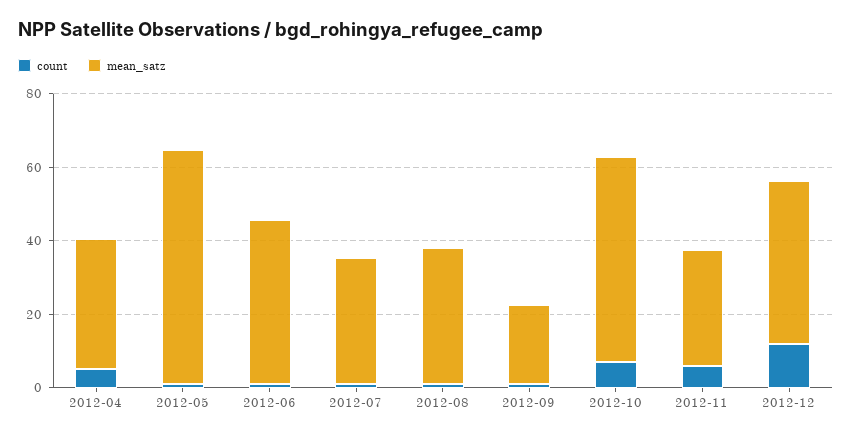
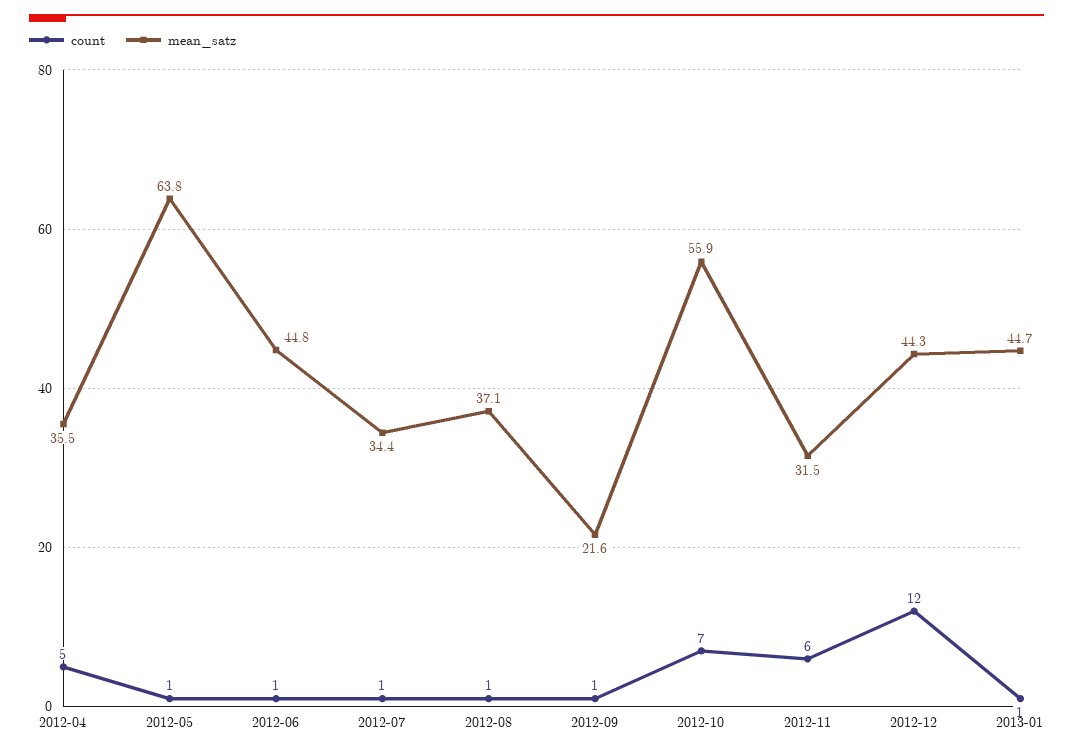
count, 2013-01: none -> 1
mean_satz, 2013-01: none -> 44.7

